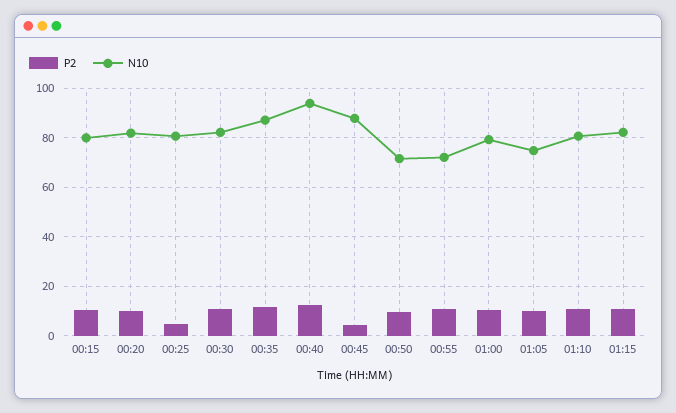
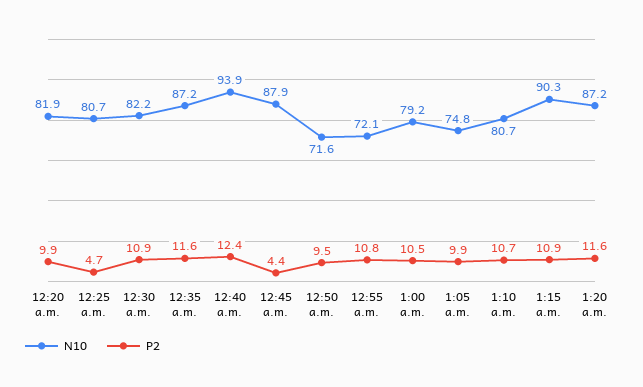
P2, 00:15: 10 -> none
N10, 00:15: 80 -> none
N10, 01:15: 82.5 -> 90.3
N10, 1:20 a.m.: none -> 87.2
P2, 1:20 a.m.: none -> 11.6

